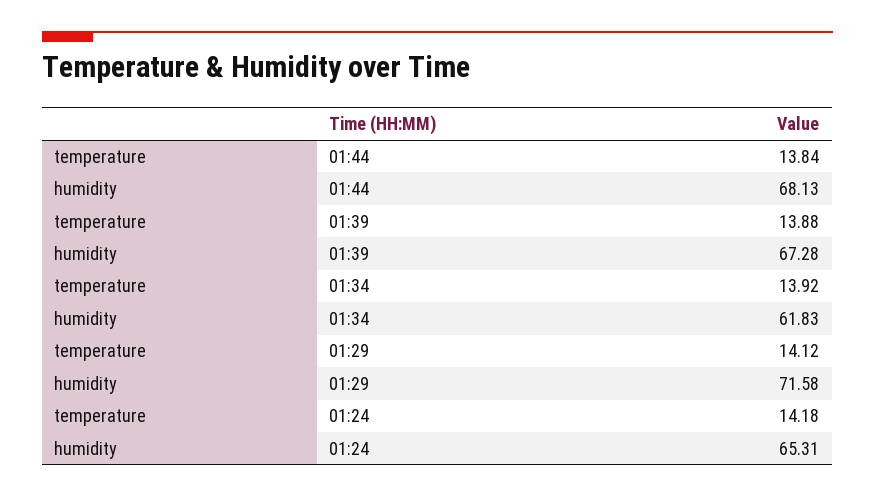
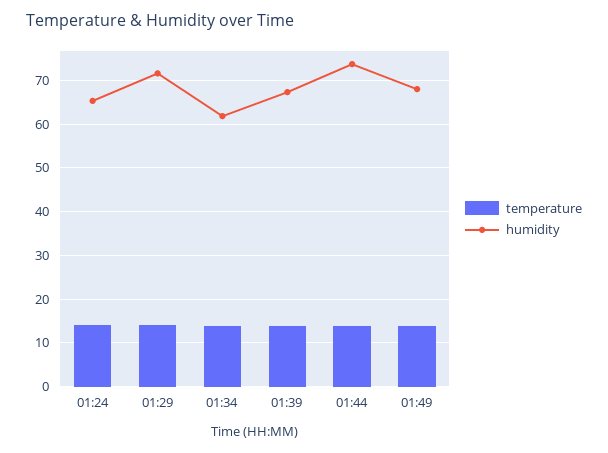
humidity, 01:44: 68.13 -> 74
temperature, 01:49: none -> 14
humidity, 01:49: none -> 68

